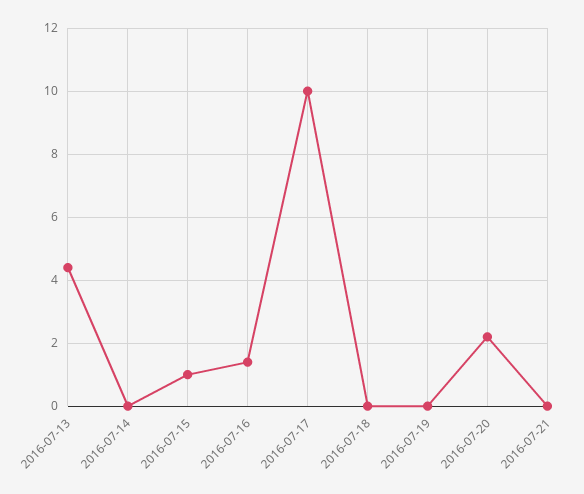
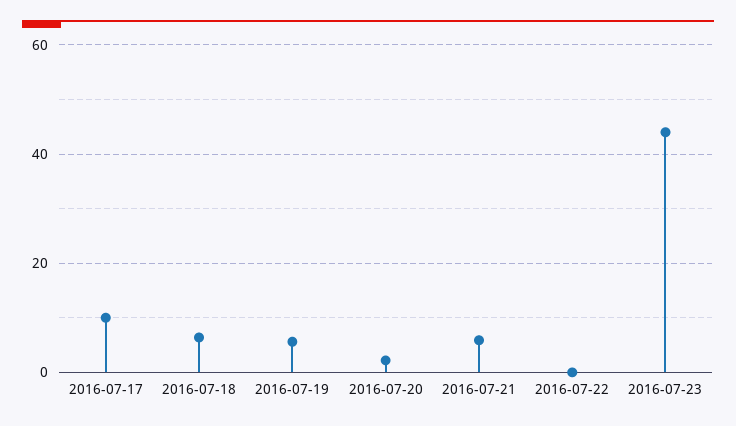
2016-07-13: 4.5 -> none
2016-07-14: 0 -> none
2016-07-15: 1 -> none
2016-07-16: 1.5 -> none
2016-07-18: 0 -> 6
2016-07-19: 0 -> 6
2016-07-21: 0 -> 6
2016-07-22: none -> 0
2016-07-23: none -> 44

